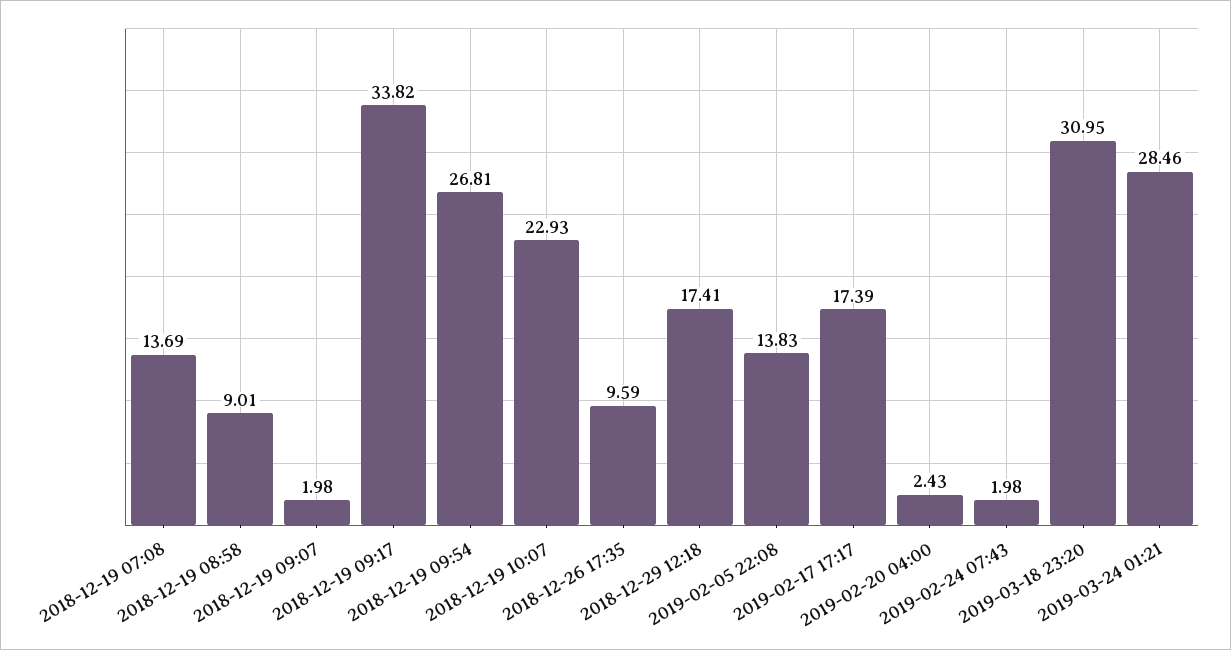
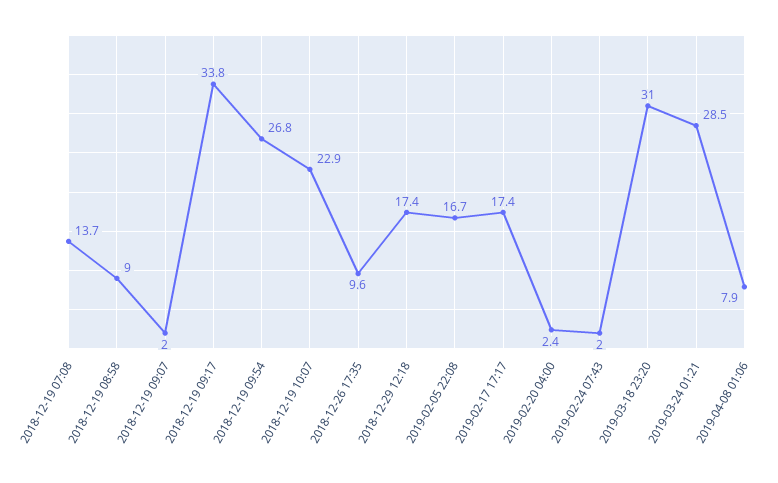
2019-02-05 22:08: 13.83 -> 16.7
2019-04-08 01:06: none -> 7.9

